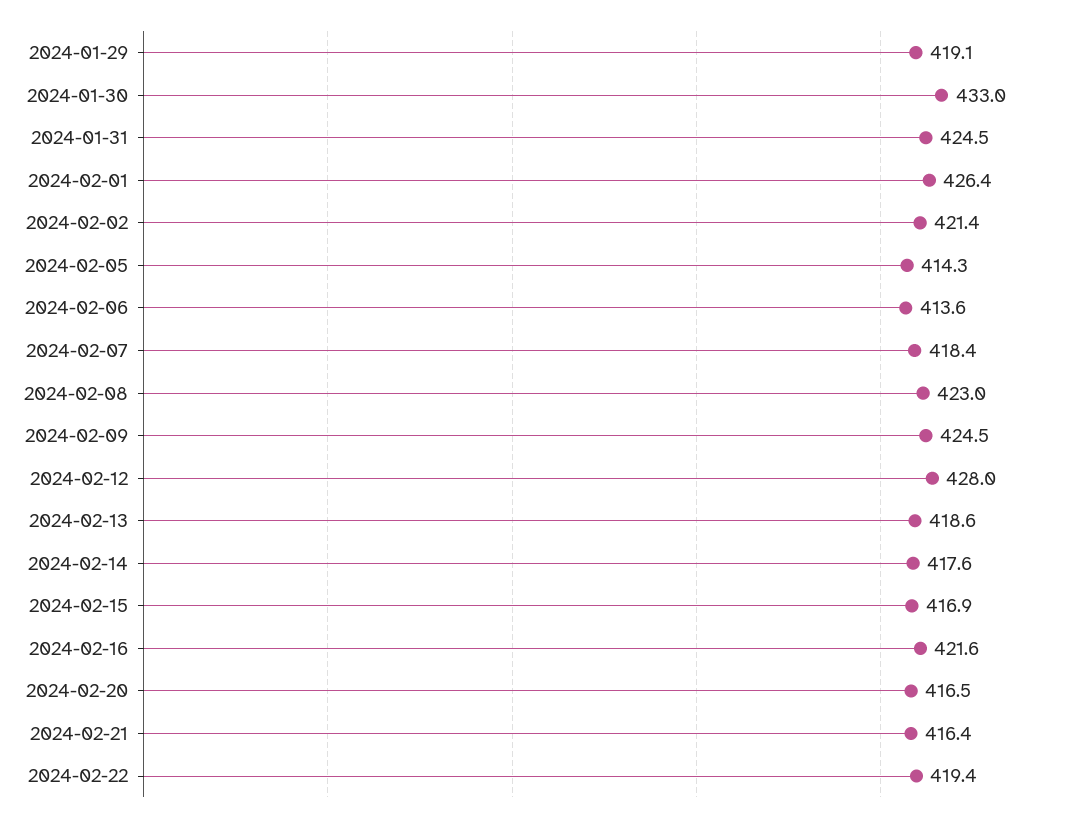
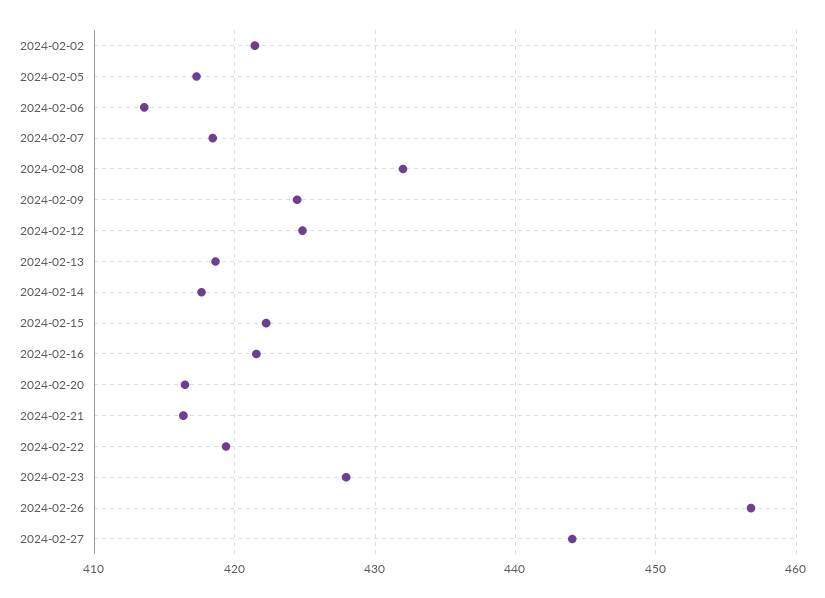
2024-01-29: 419.1 -> none
2024-01-30: 433 -> none
2024-01-31: 424.5 -> none
2024-02-01: 426.4 -> none
2024-02-05: 414.3 -> 417
2024-02-08: 423 -> 432
2024-02-12: 428 -> 425
2024-02-15: 416.9 -> 422
2024-02-23: none -> 428
2024-02-26: none -> 457
2024-02-27: none -> 444

